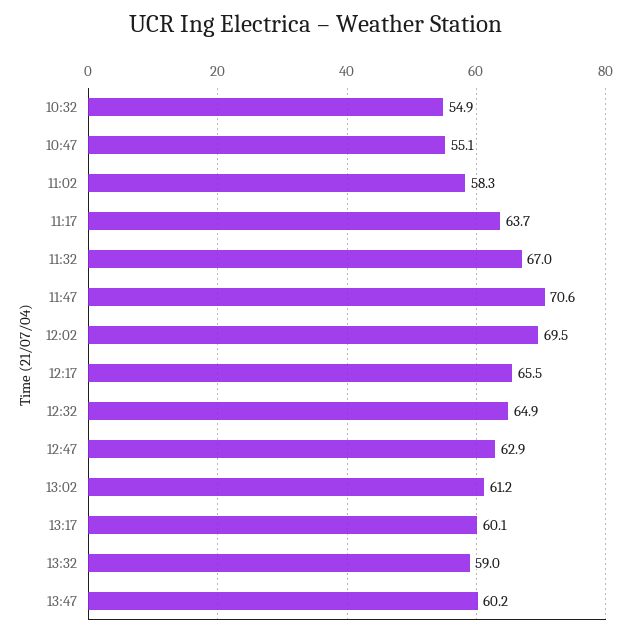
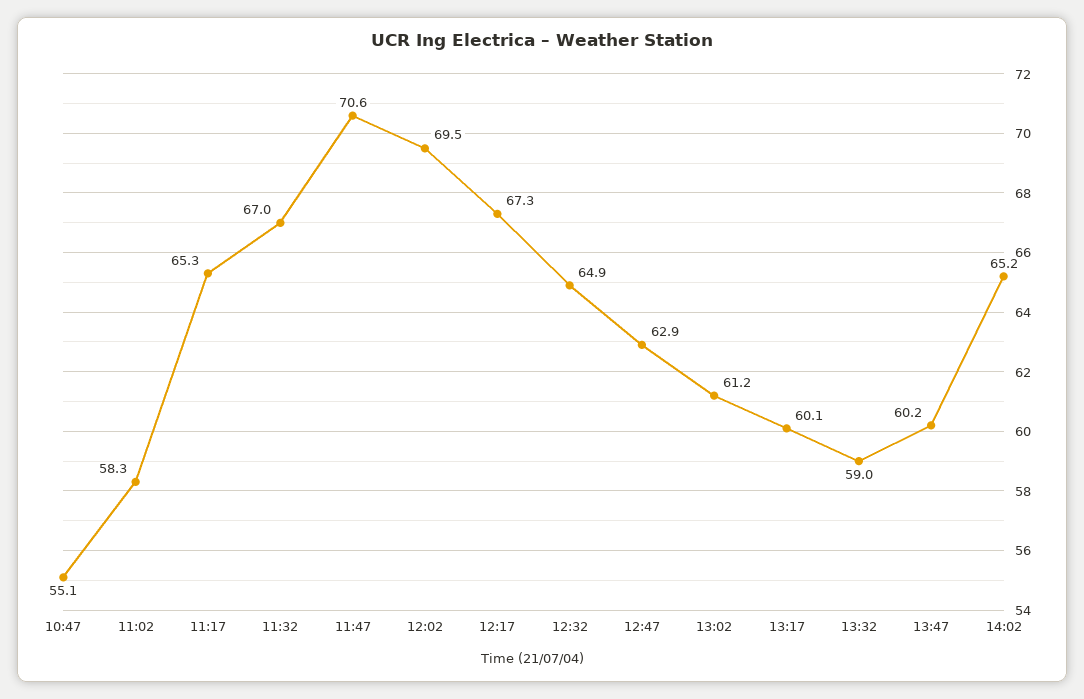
10:32: 54.9 -> none
11:17: 63.7 -> 65.3
12:17: 65.5 -> 67.3
14:02: none -> 65.2

